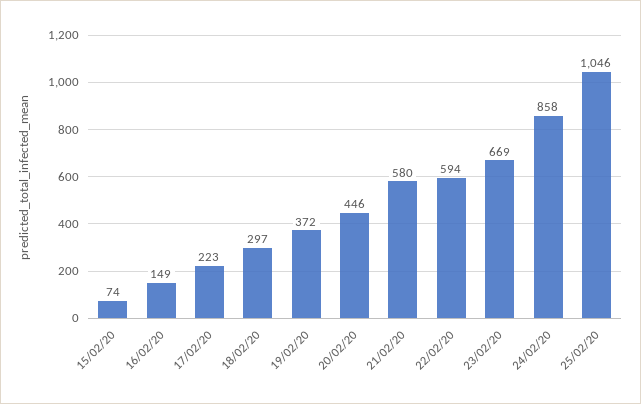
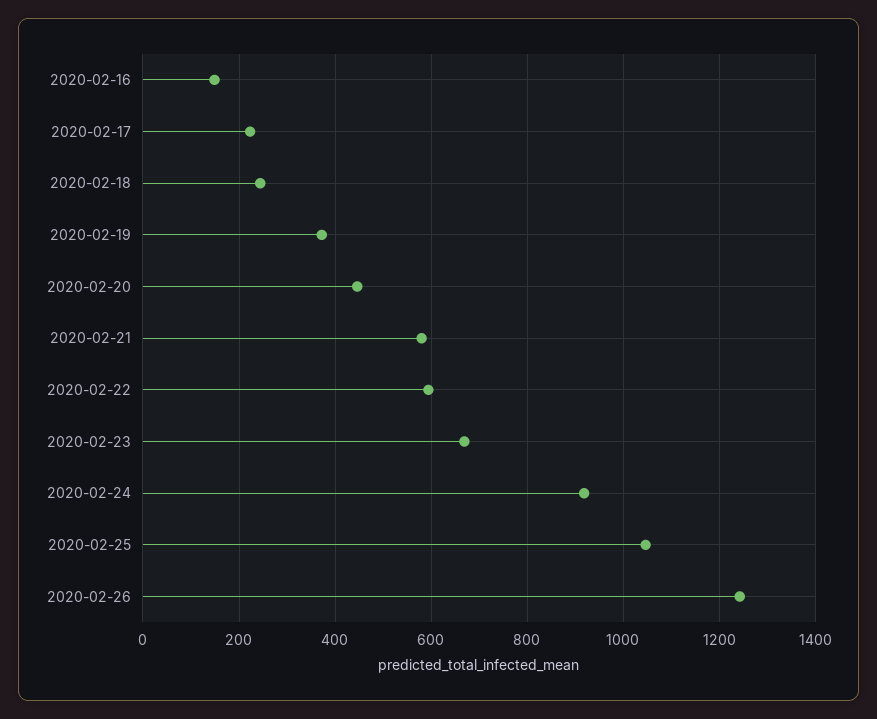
15/02/20: 74 -> none
18/02/20: 297 -> 240
24/02/20: 858 -> 920
2020-02-26: none -> 1240

